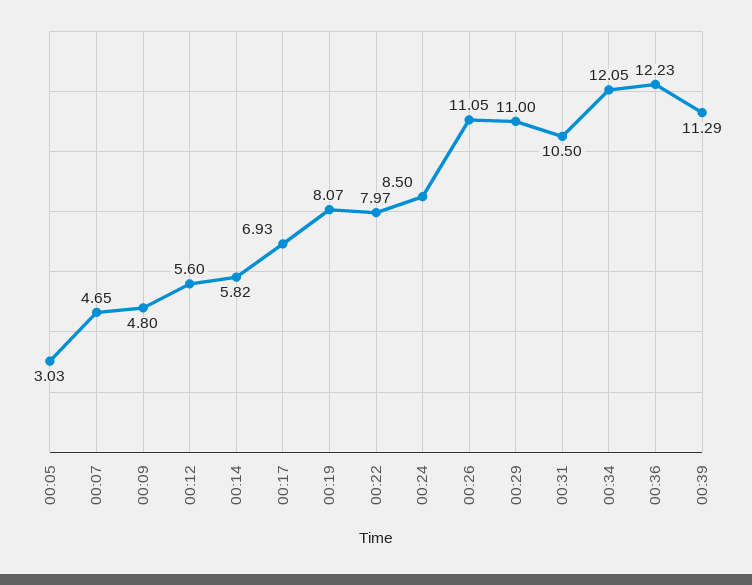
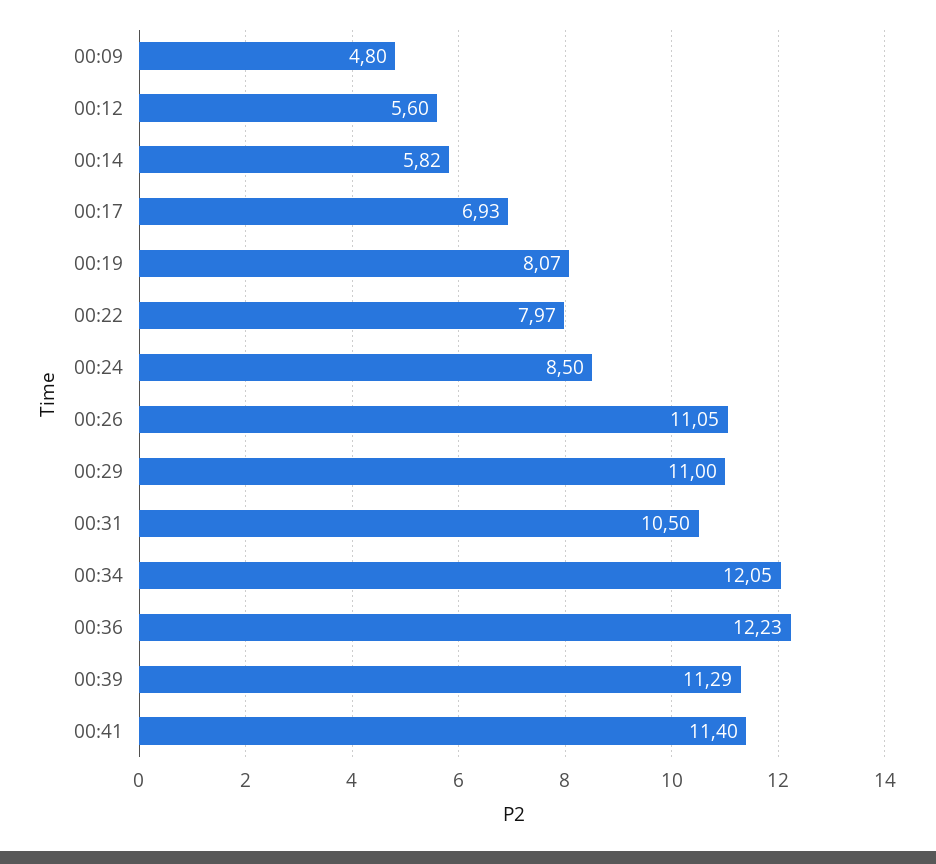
00:05: 3.03 -> none
00:07: 4.65 -> none
00:41: none -> 11.4

